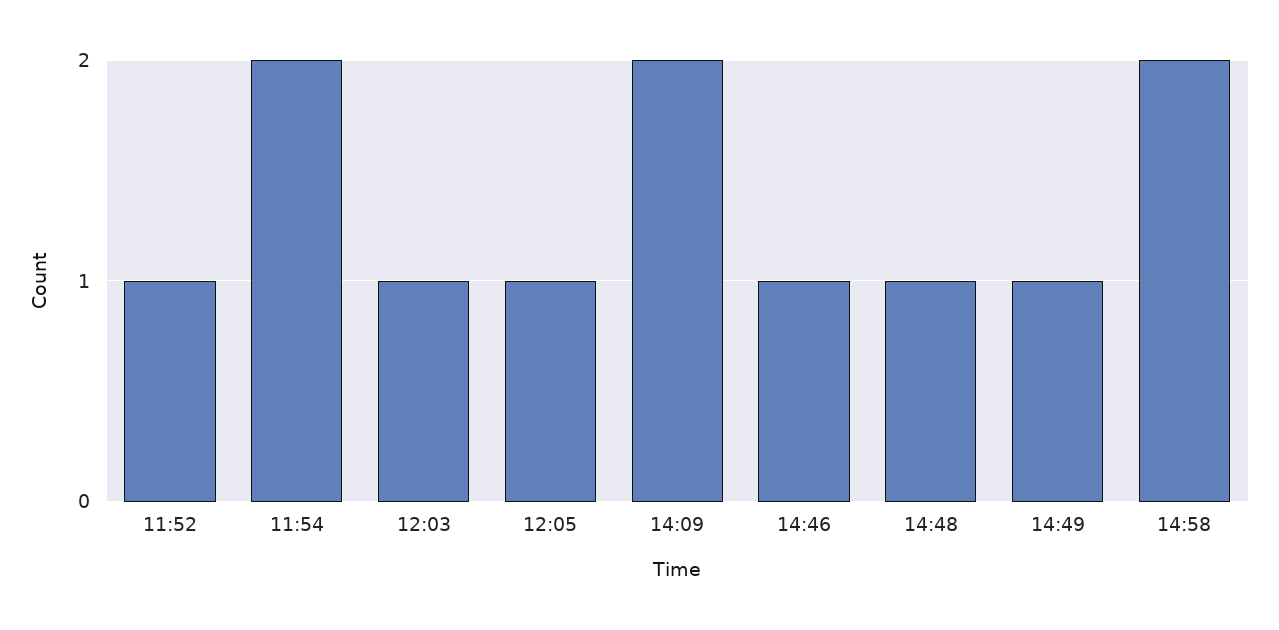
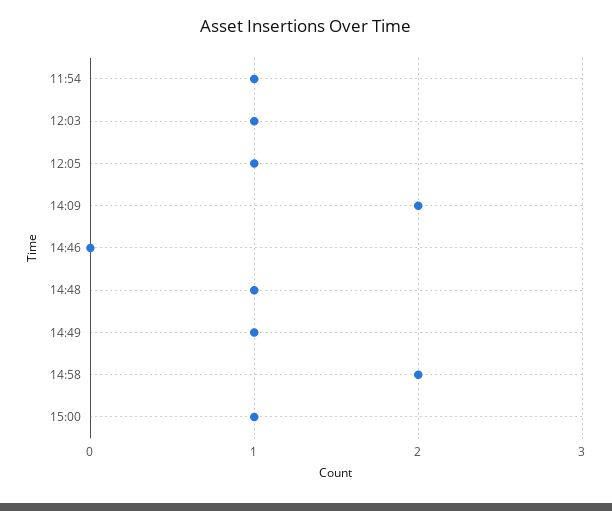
11:52: 1 -> none
11:54: 2 -> 1
14:46: 1 -> 0
15:00: none -> 1

